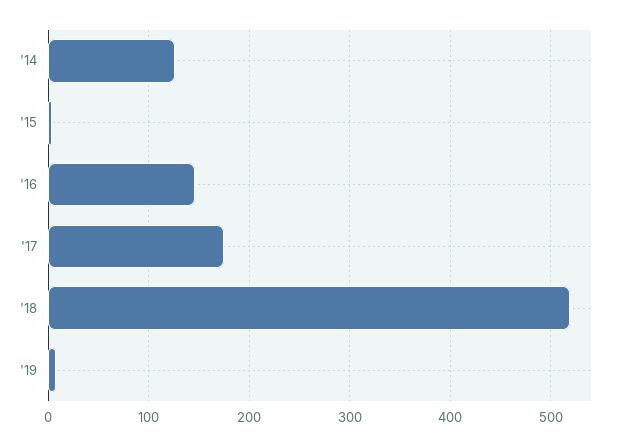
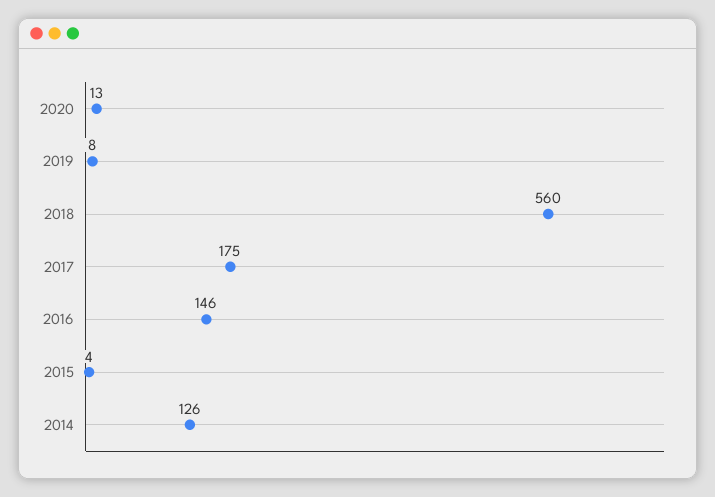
'18: 520 -> 560
2020: none -> 13

